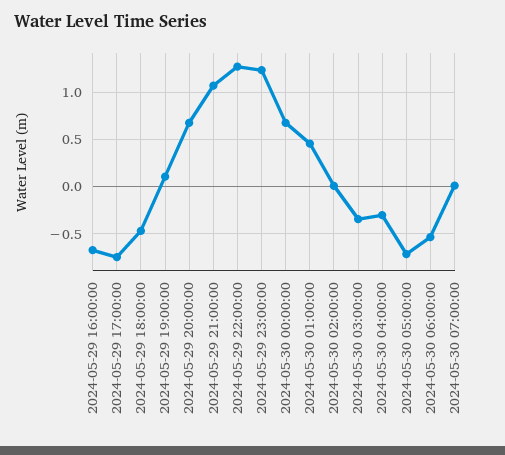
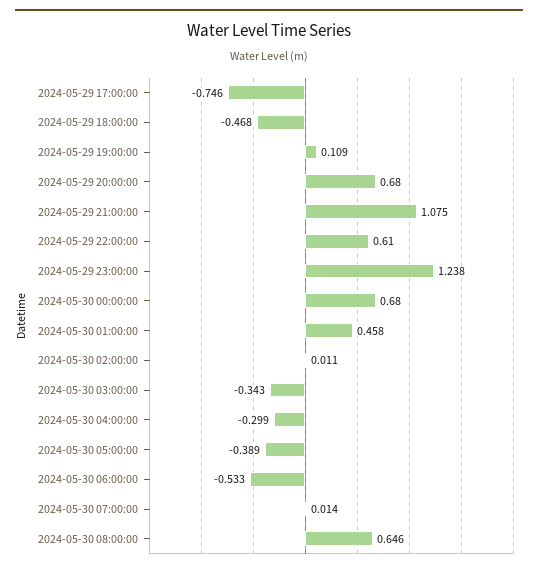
2024-05-29 16:00:00: -0.7 -> none
2024-05-29 22:00:00: 1.3 -> 0.61
2024-05-30 05:00:00: -0.7 -> -0.389
2024-05-30 08:00:00: none -> 0.646

